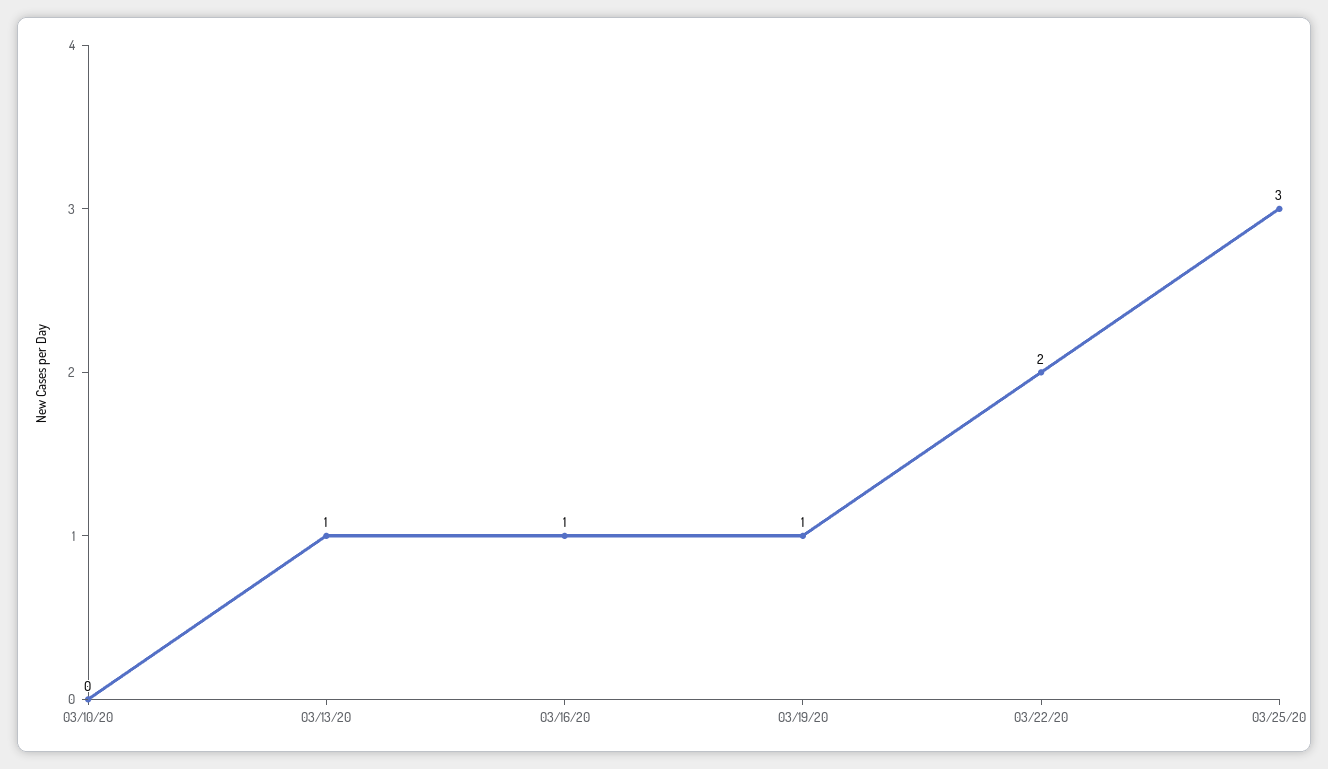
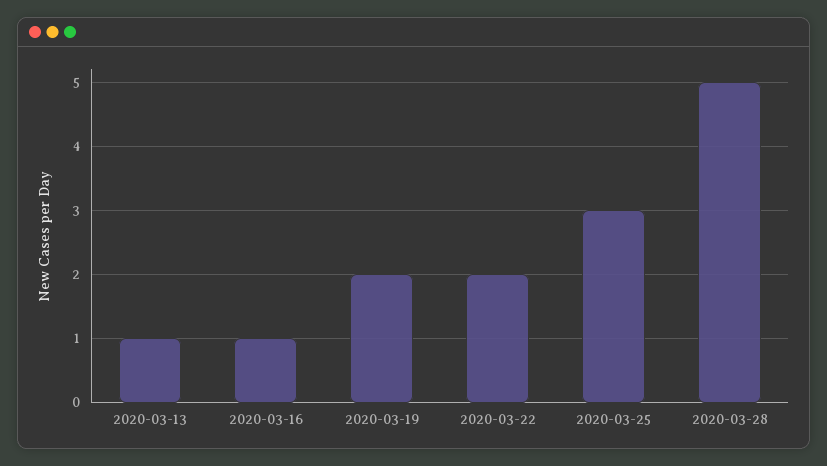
03/10/20: 0 -> none
03/19/20: 1 -> 2
2020-03-28: none -> 5

